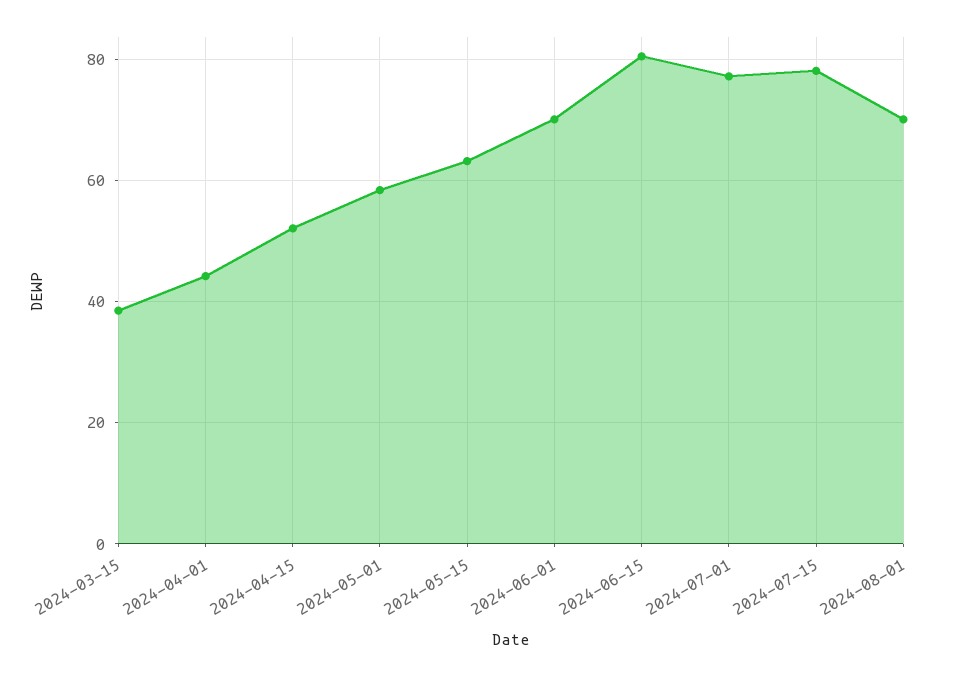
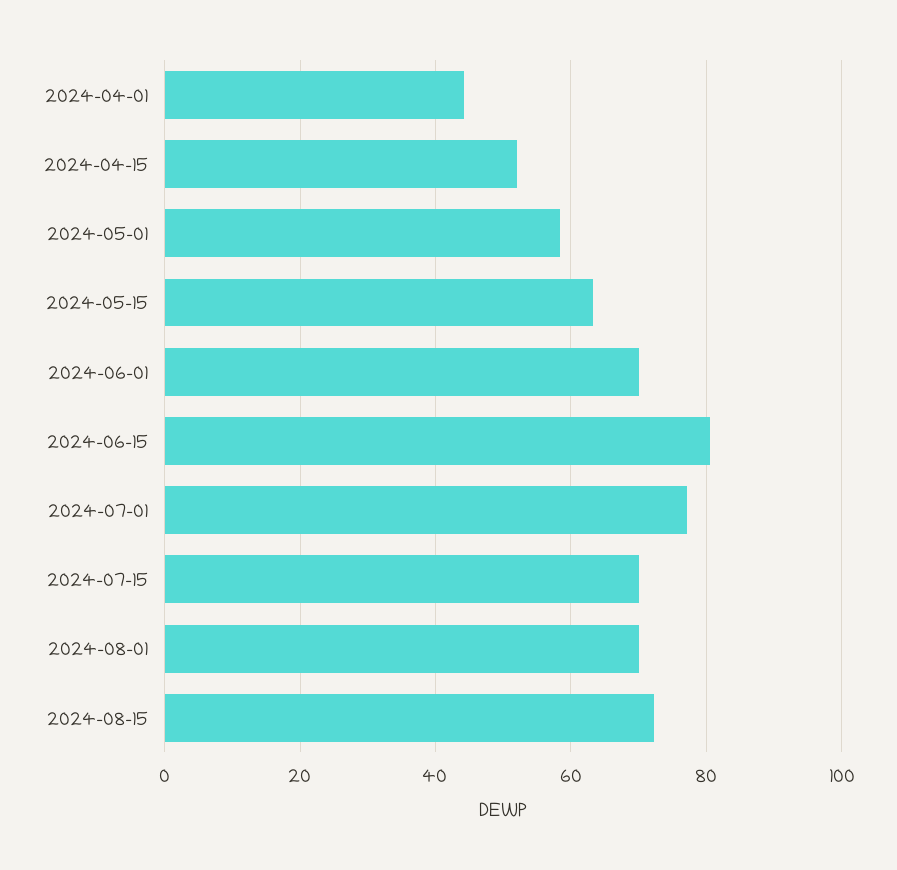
2024-03-15: 38 -> none
2024-07-15: 78 -> 70
2024-08-15: none -> 72

